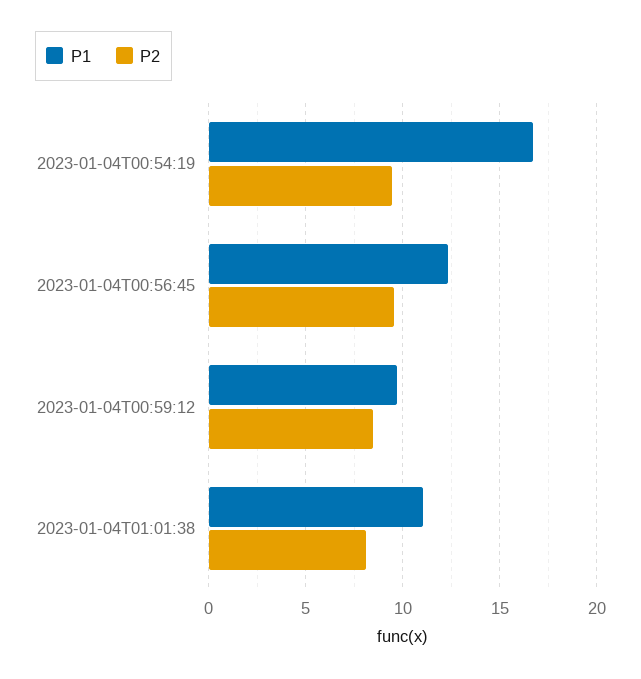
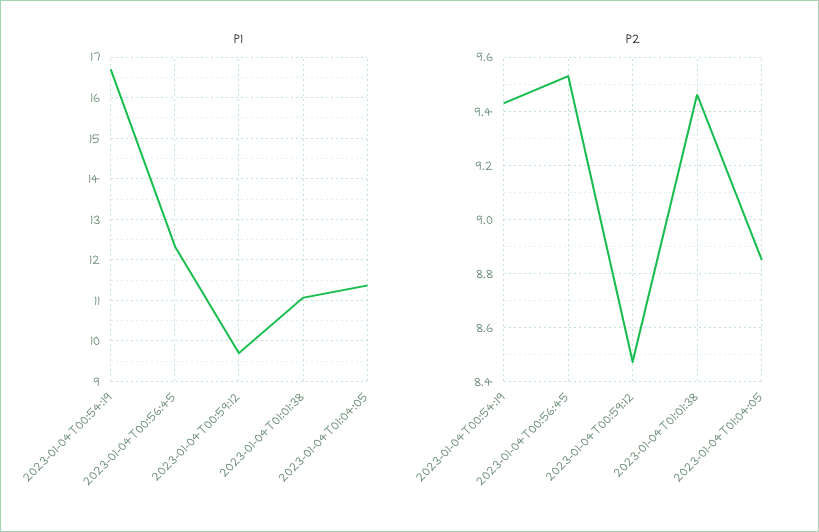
P2, 2023-01-04T01:01:38: 8 -> 9.45
P1, 2023-01-04T01:04:05: none -> 11.4
P2, 2023-01-04T01:04:05: none -> 8.85

